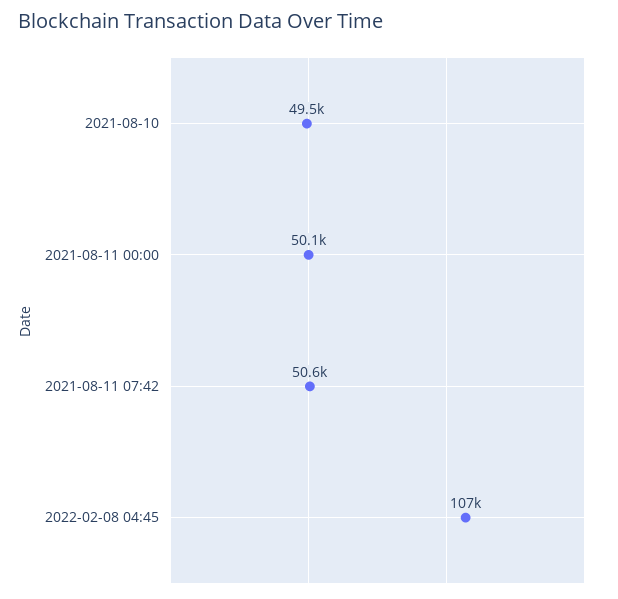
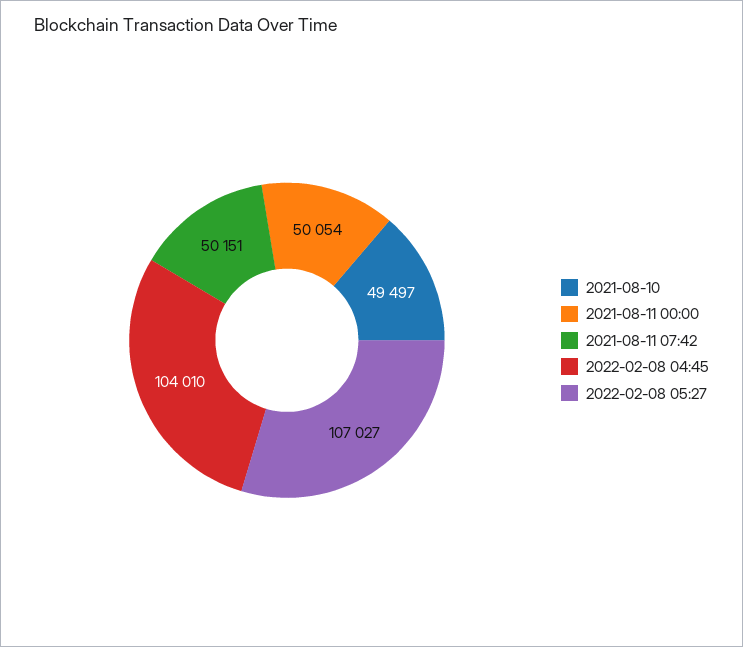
2021-08-11 07:42: 50600 -> 50151
2022-02-08 04:45: 107000 -> 104010
2022-02-08 05:27: none -> 107027

